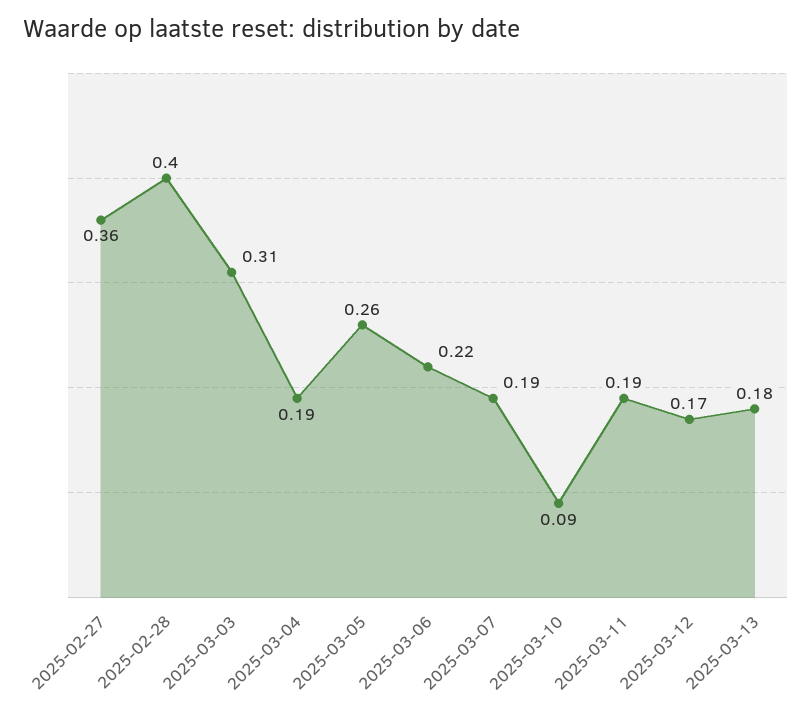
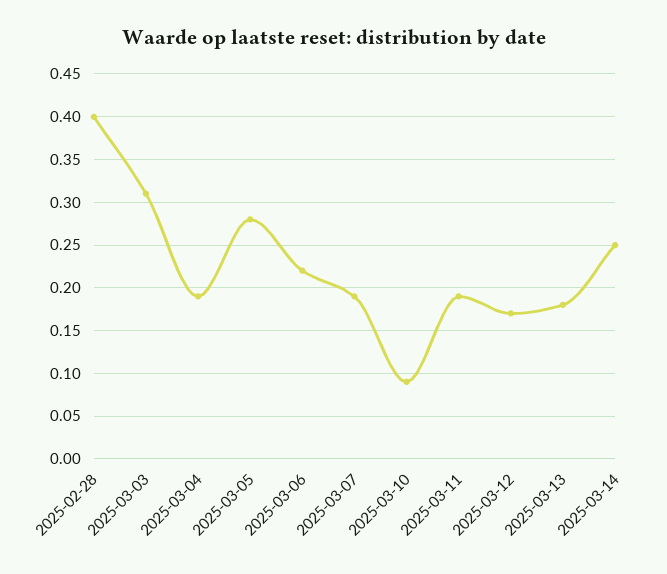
2025-02-27: 0.36 -> none
2025-03-05: 0.26 -> 0.28
2025-03-14: none -> 0.25

